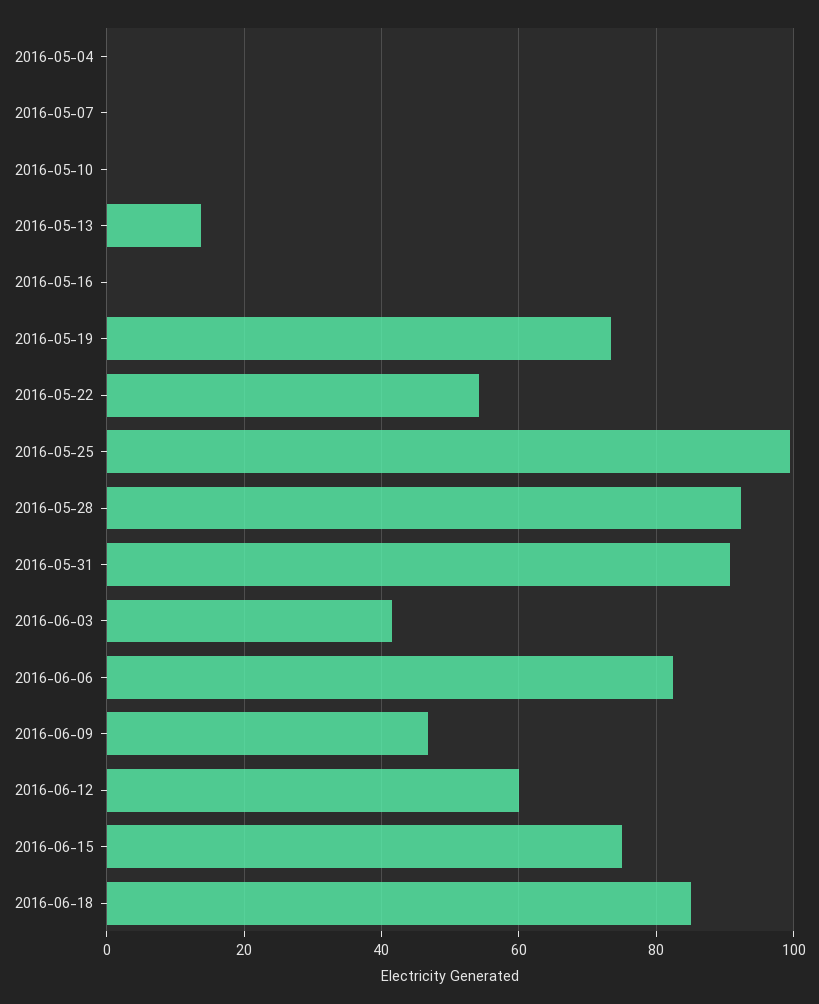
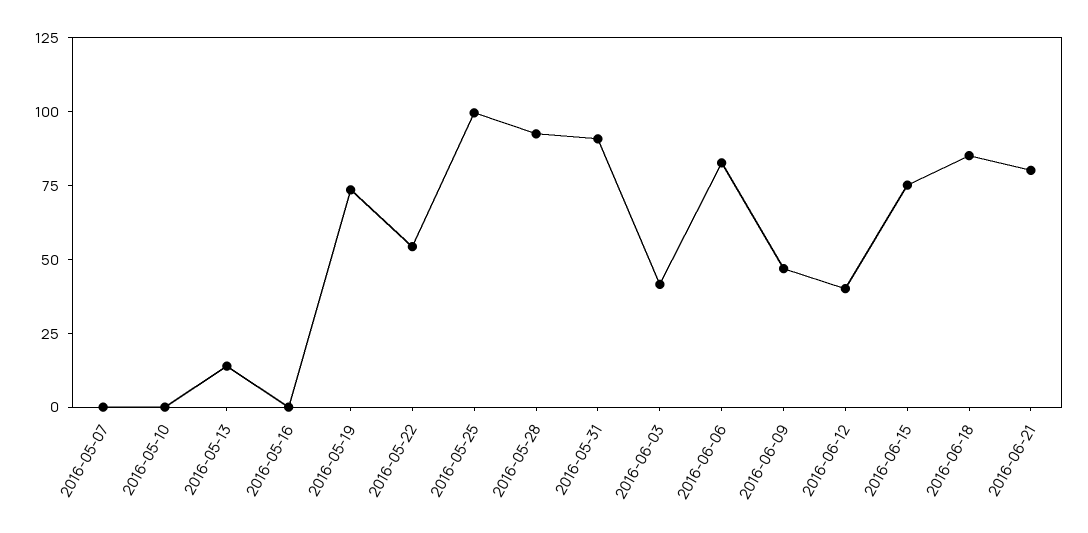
2016-05-04: 0 -> none
2016-06-12: 60 -> 40
2016-06-21: none -> 80

